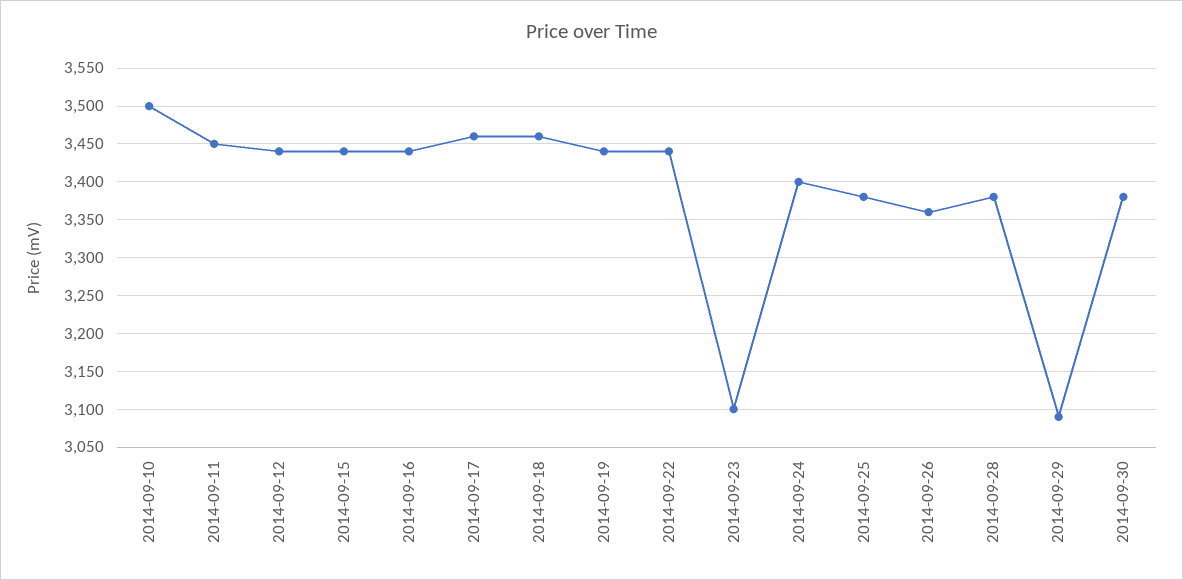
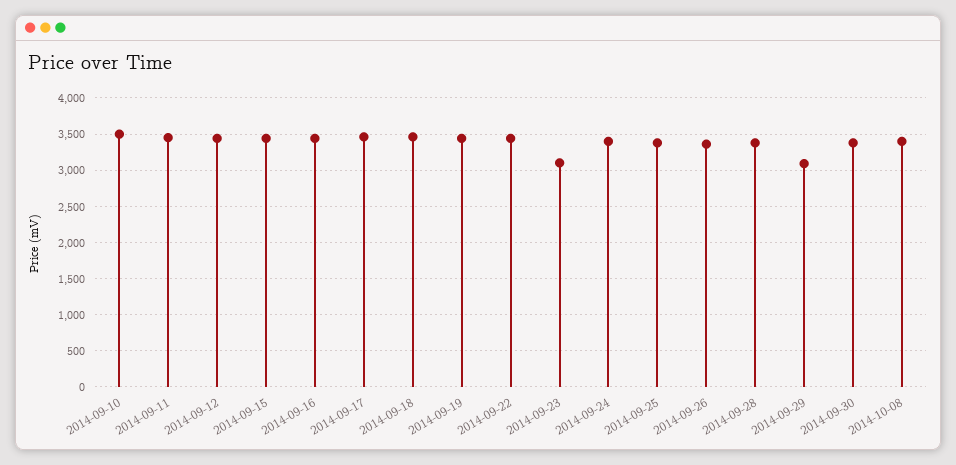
2014-10-08: none -> 3400

